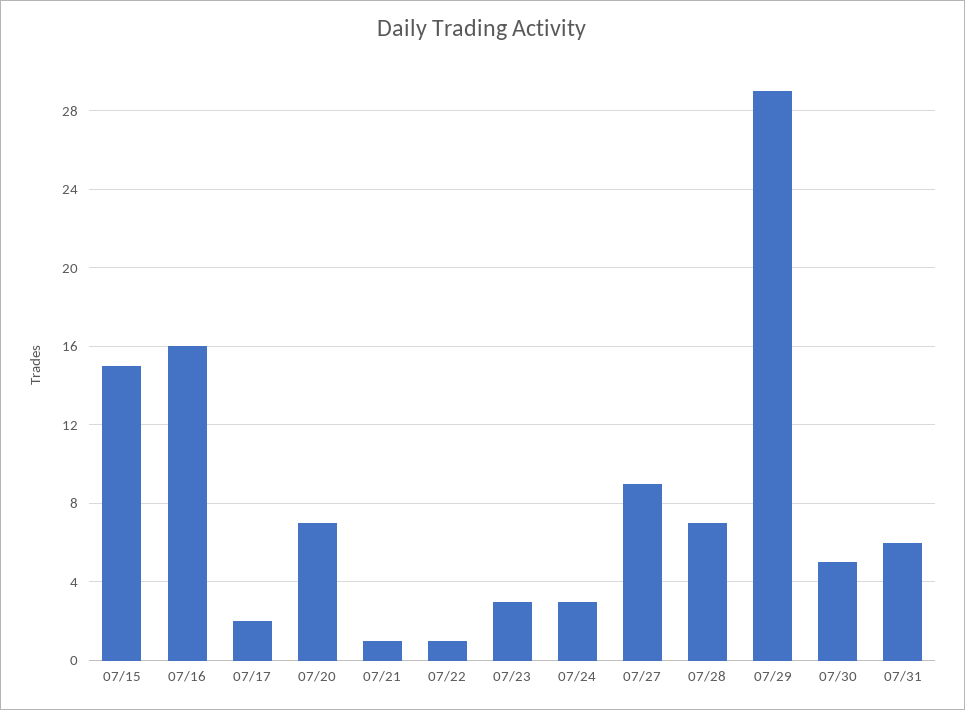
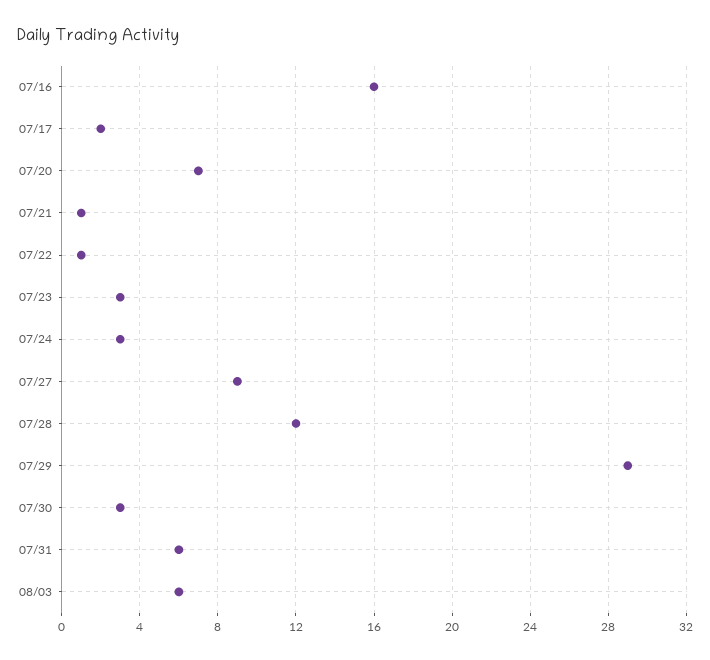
07/15: 15 -> none
07/28: 7 -> 12
07/30: 5 -> 3
08/03: none -> 6

